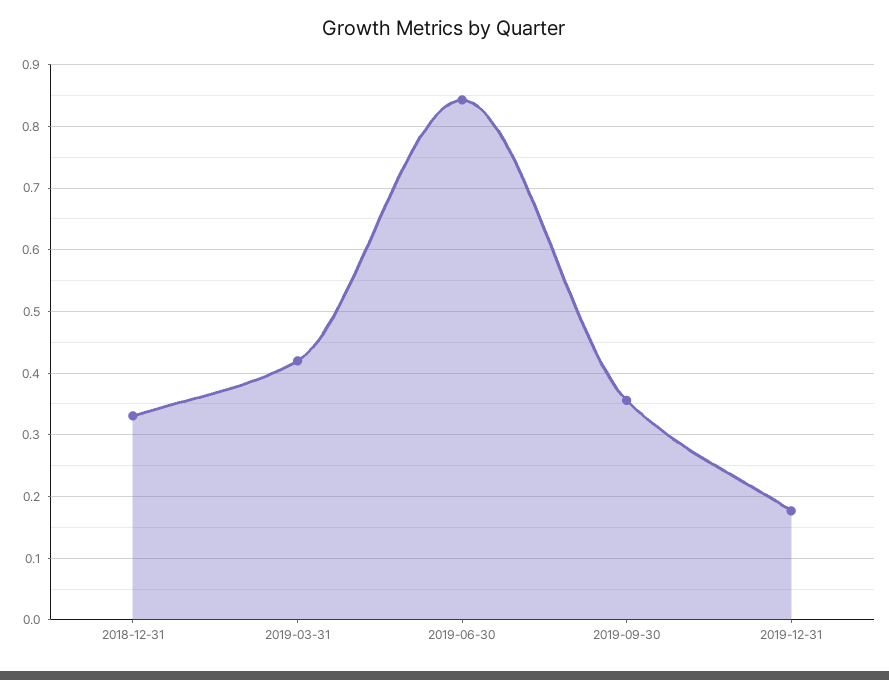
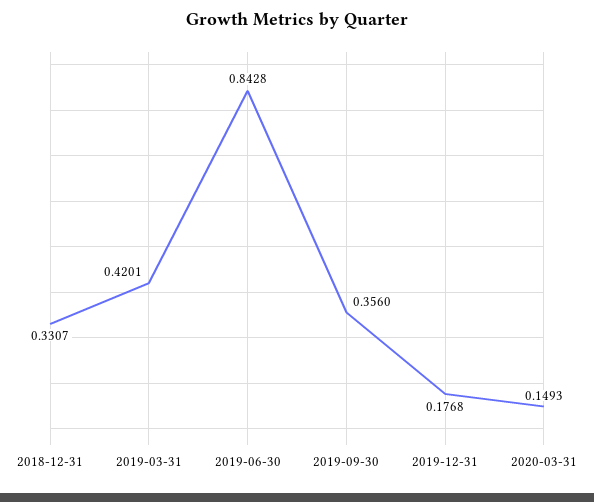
2020-03-31: none -> 0.1493

